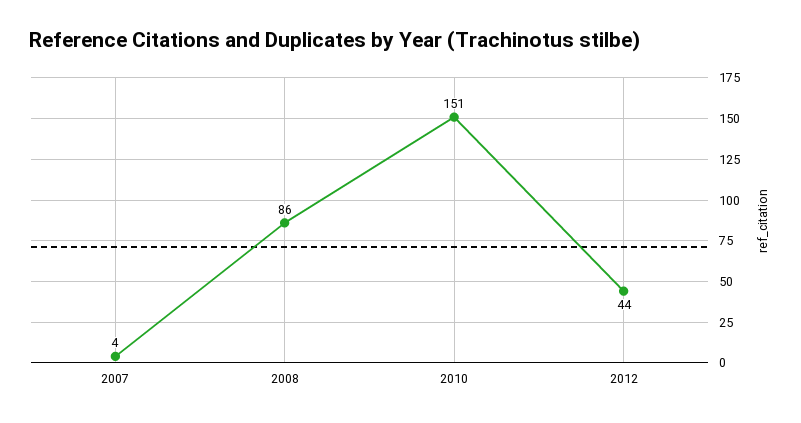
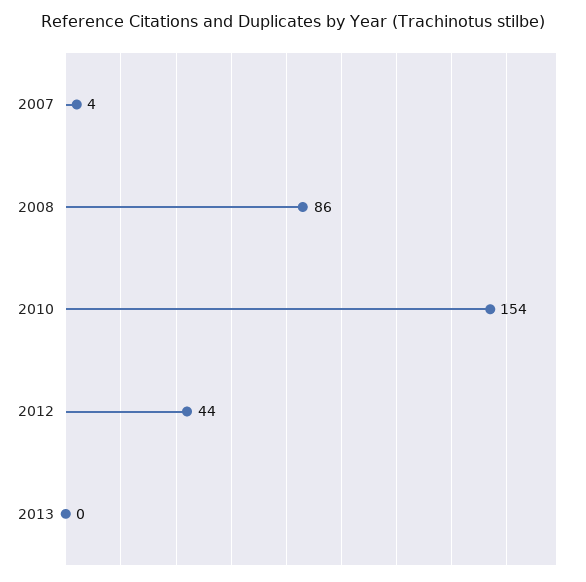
2010: 151 -> 154
2013: none -> 0

